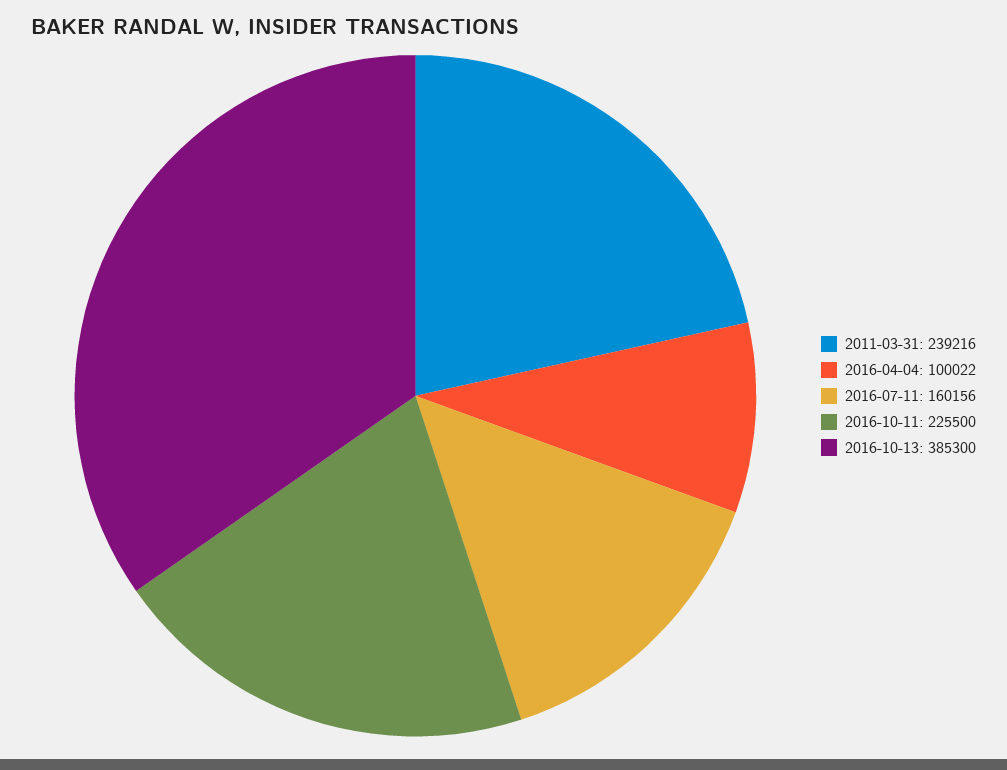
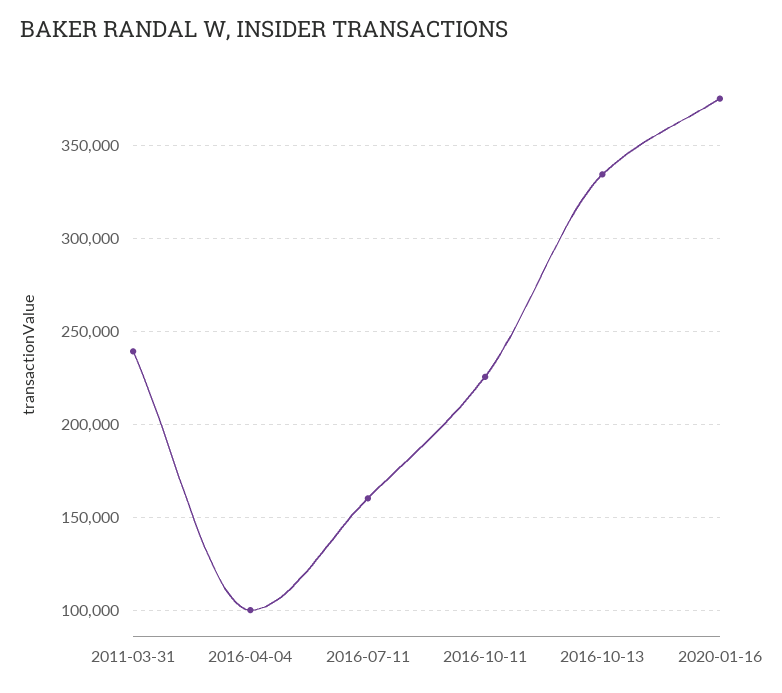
2016-10-13: 385300 -> 335000
2020-01-16: none -> 375000

